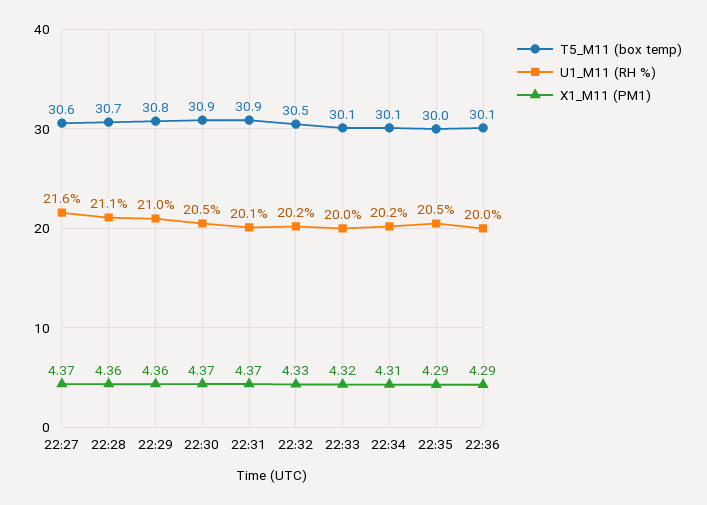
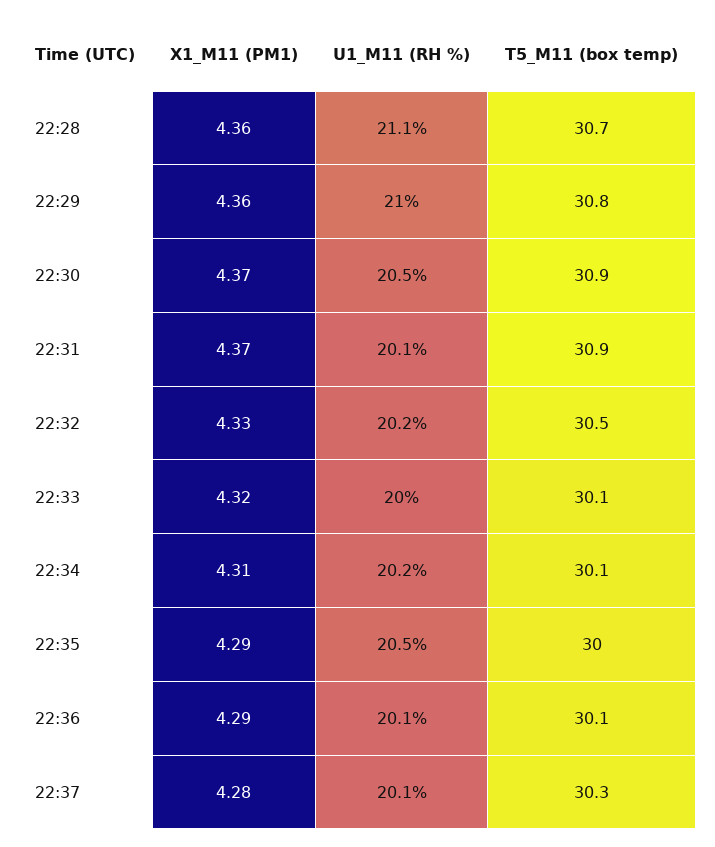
T5_M11 (box temp), 22:27: 30.6 -> none
U1_M11 (RH %), 22:27: 21.6 -> none
X1_M11 (PM1), 22:27: 4.37 -> none
U1_M11 (RH %), 22:36: 20 -> 20.1
X1_M11 (PM1), 22:37: none -> 4.28
U1_M11 (RH %), 22:37: none -> 20.1
T5_M11 (box temp), 22:37: none -> 30.3

